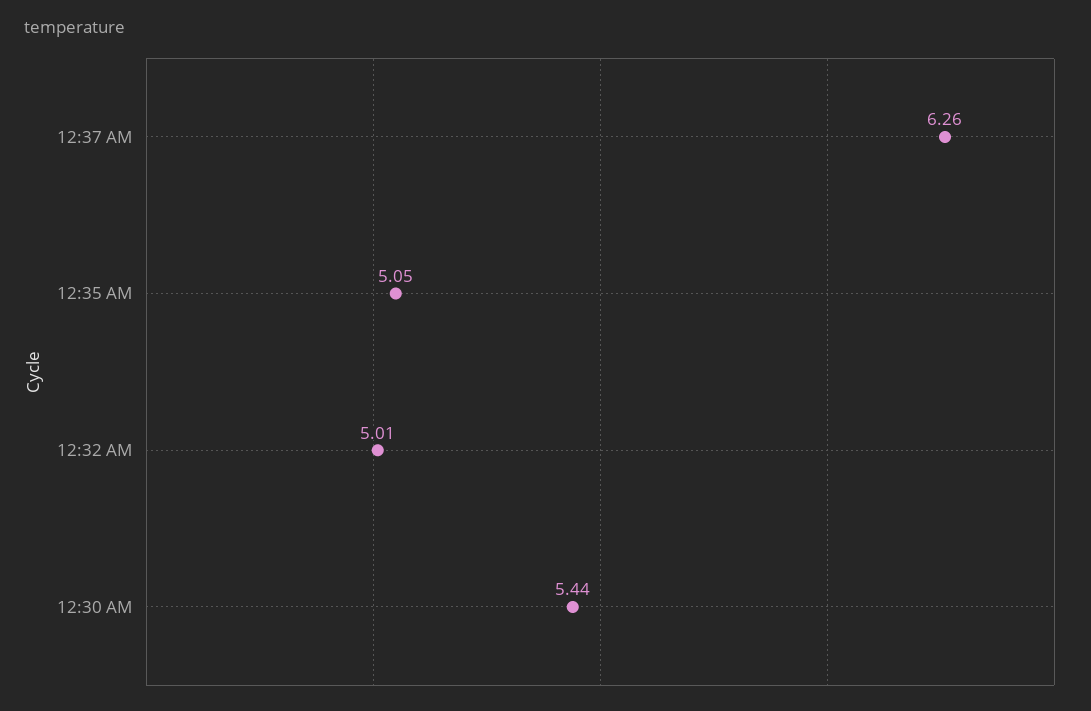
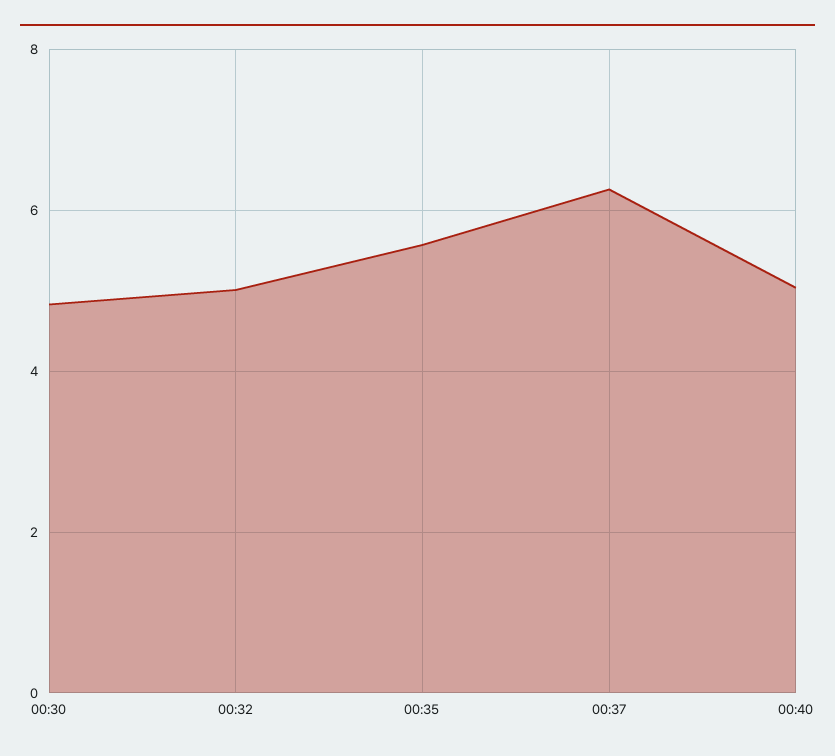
12:35 AM: 5.05 -> 5.6
12:30 AM: 5.44 -> 4.8
00:40: none -> 5

